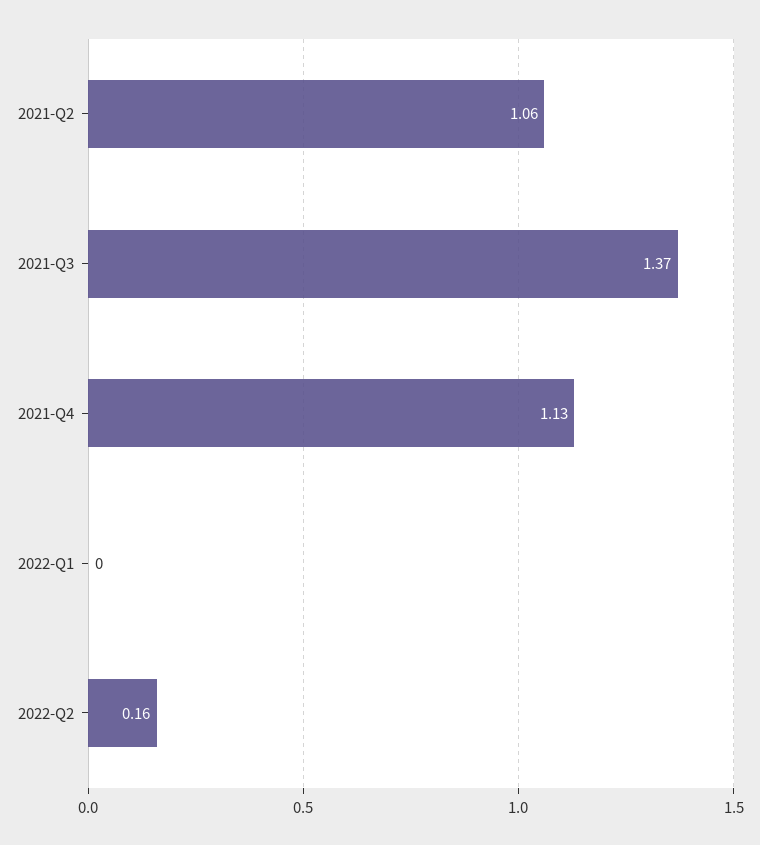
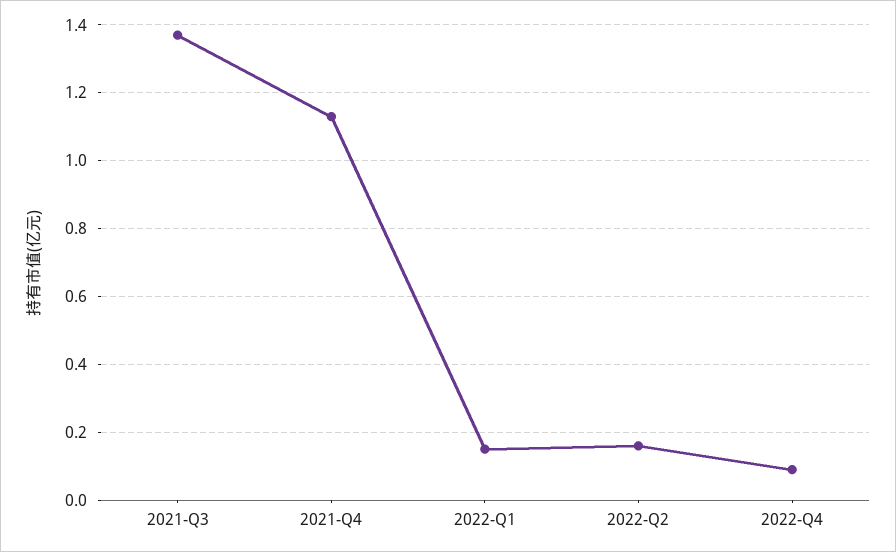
2021-Q2: 1.06 -> none
2022-Q1: 0 -> 0.15
2022-Q4: none -> 0.1

